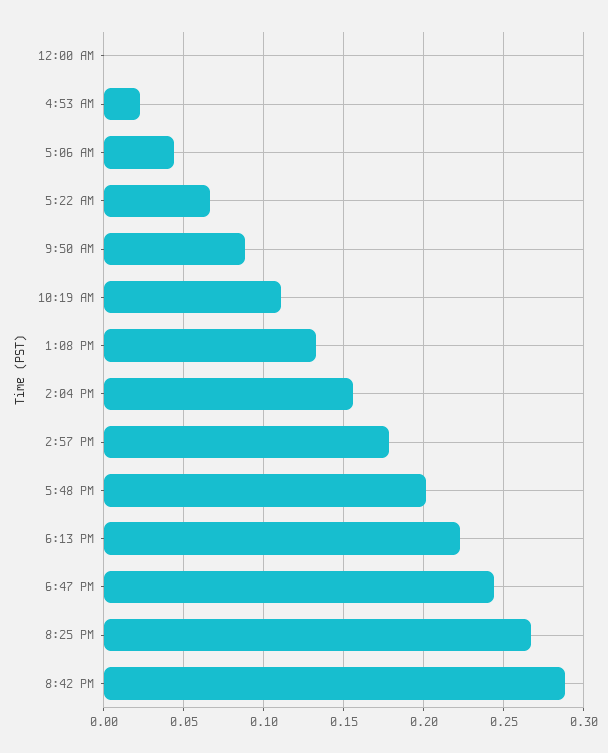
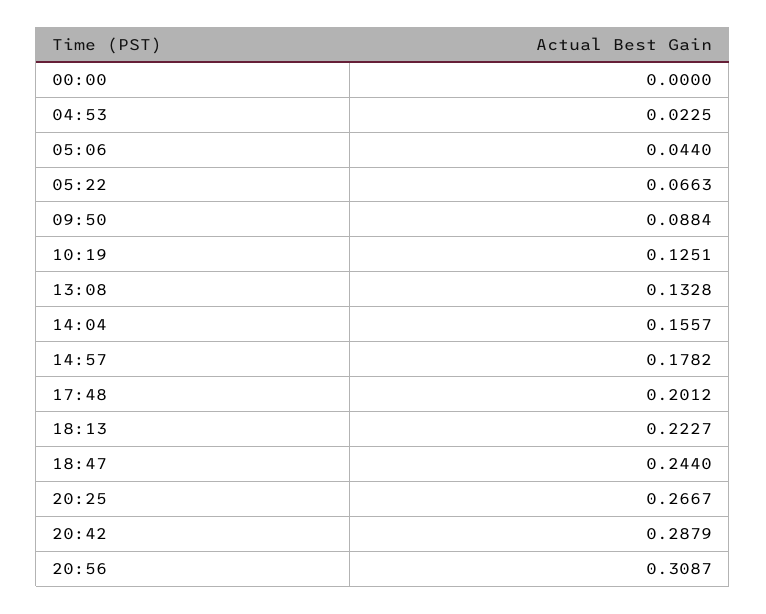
10:19 AM: 0.11 -> 0.1251
20:56: none -> 0.3087

